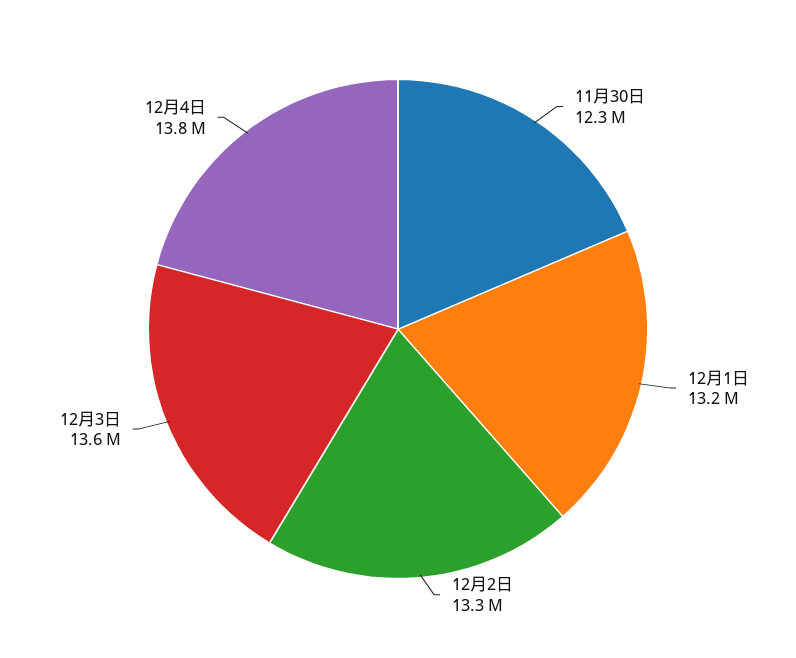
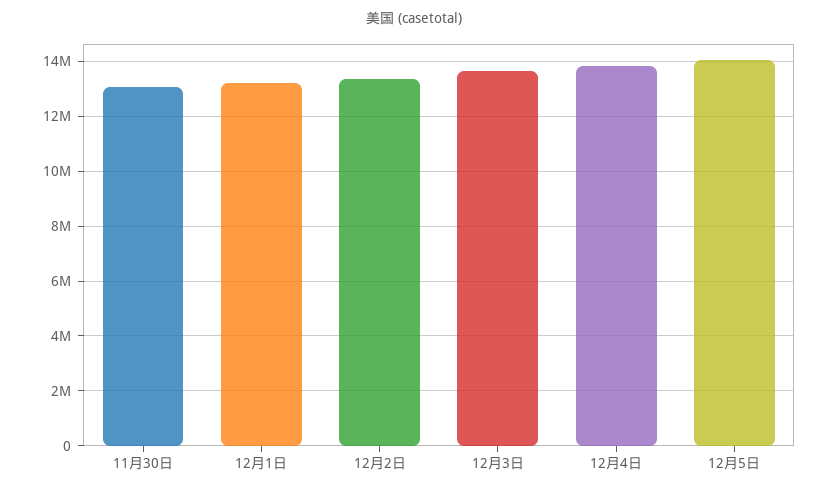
11月30日: 12300000 -> 13000000
12月5日: none -> 14000000

